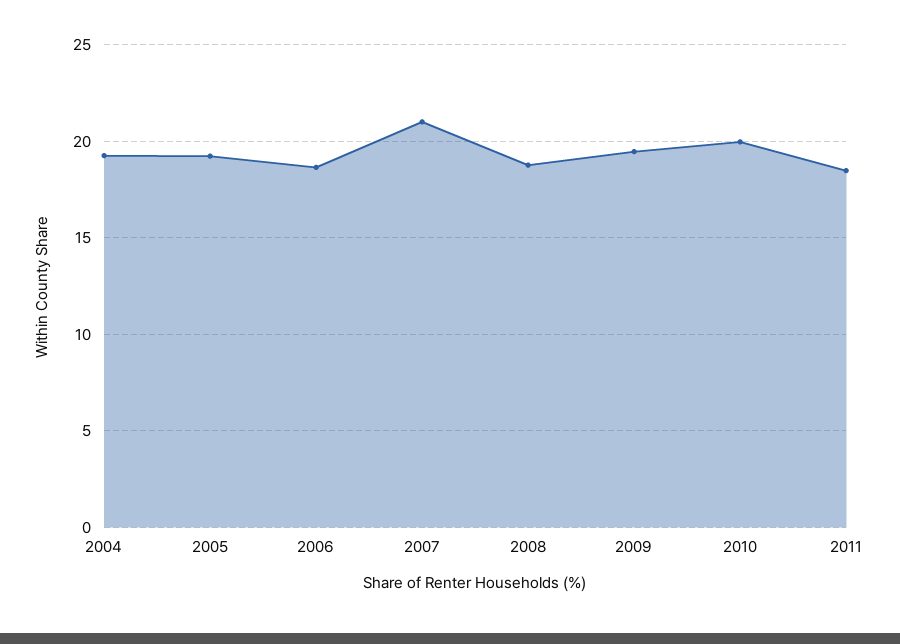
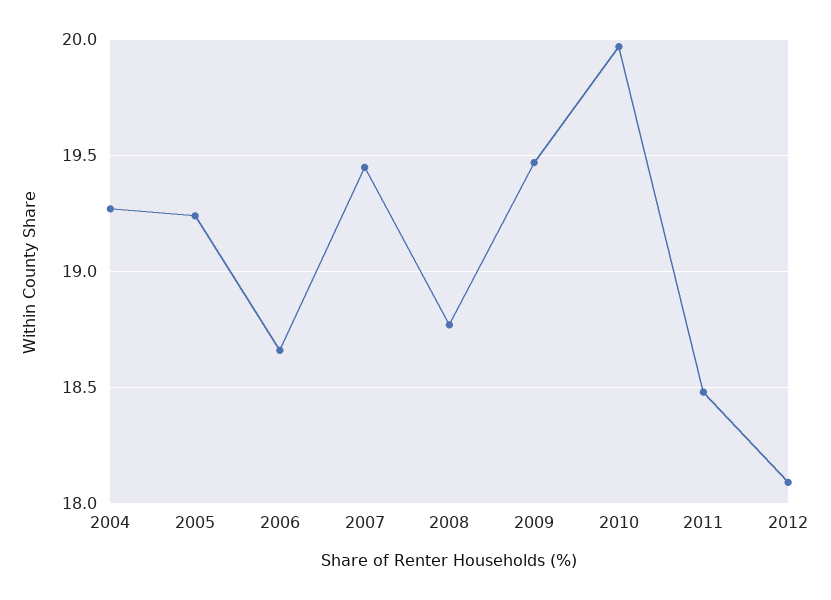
2007: 21 -> 19.45
2012: none -> 18.1

